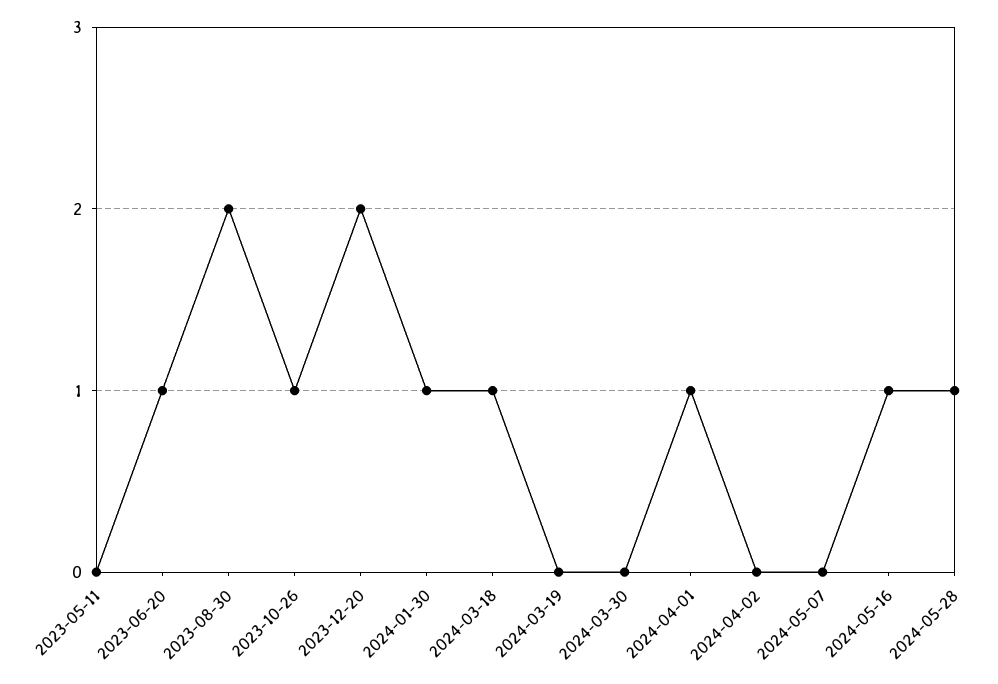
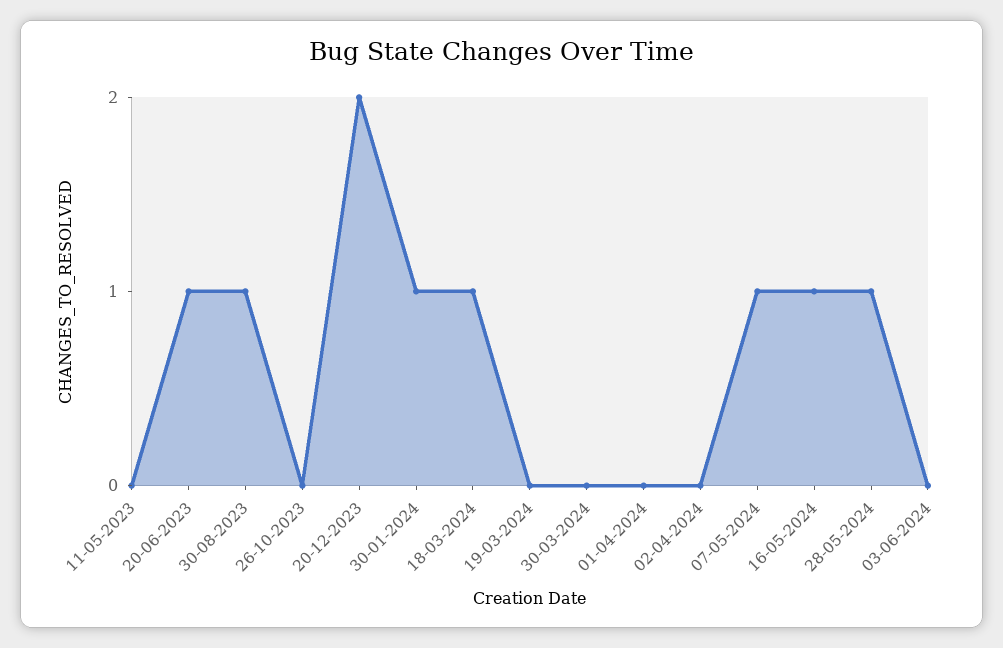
2023-08-30: 2 -> 1
2023-10-26: 1 -> 0
2024-04-01: 1 -> 0
2024-05-07: 0 -> 1
03-06-2024: none -> 0

